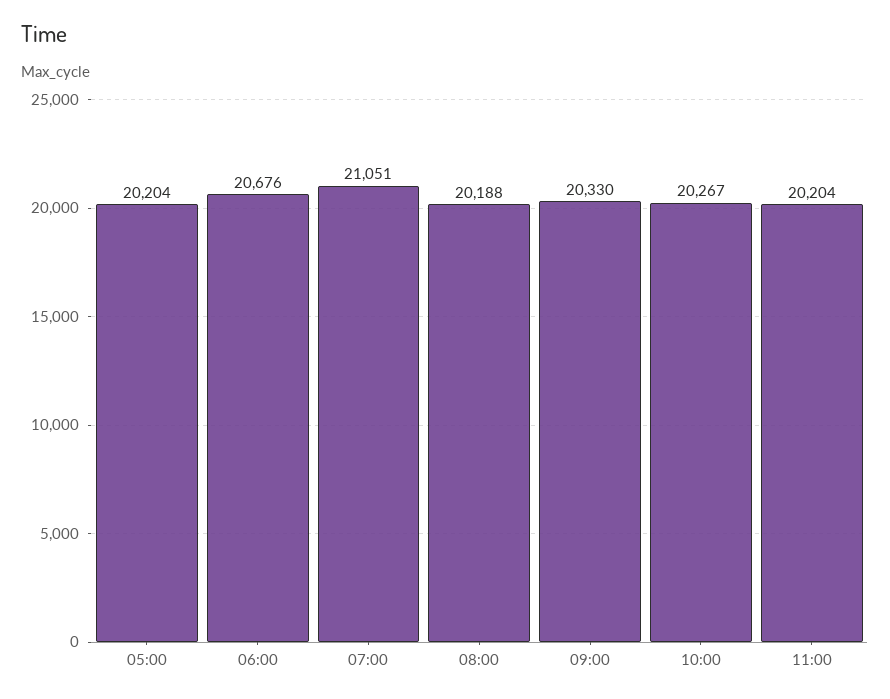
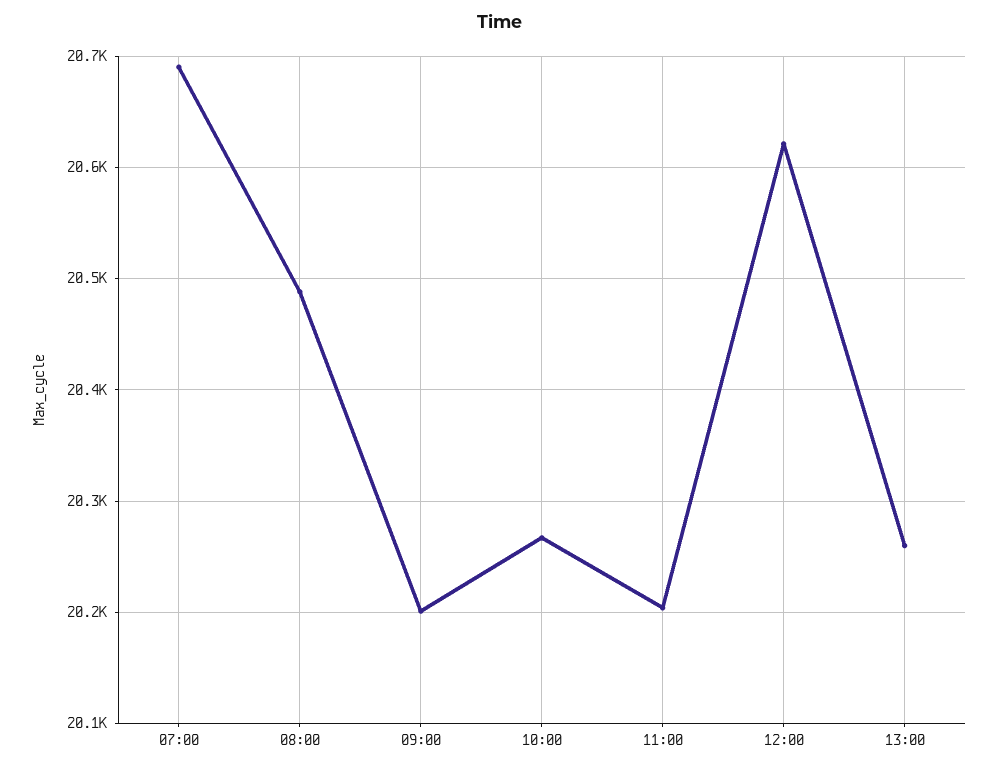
05:00: 20204 -> none
06:00: 20676 -> none
07:00: 21051 -> 20690
08:00: 20188 -> 20490
09:00: 20330 -> 20200
12:00: none -> 20620
13:00: none -> 20260

